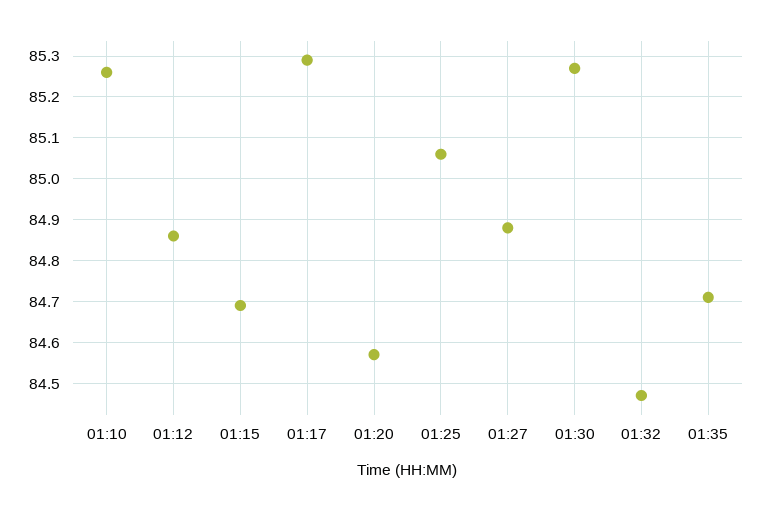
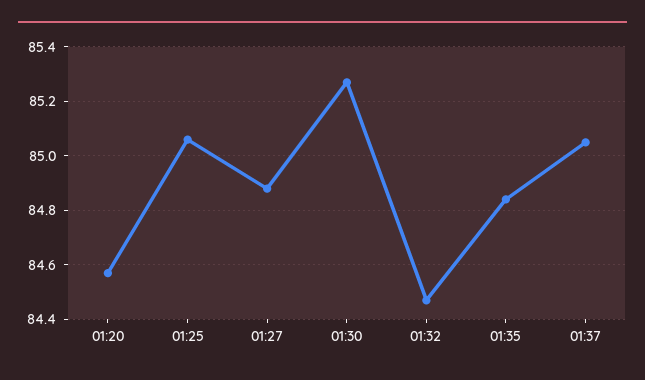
01:10: 85.25 -> none
01:12: 84.85 -> none
01:15: 84.7 -> none
01:17: 85.3 -> none
01:35: 84.7 -> 84.85
01:37: none -> 85.05

